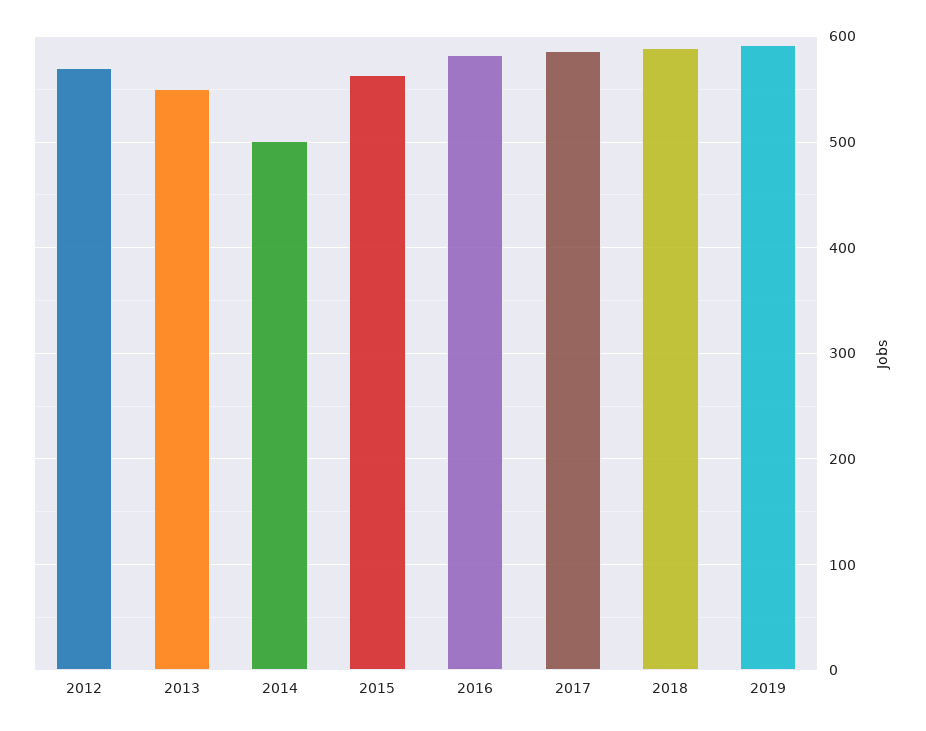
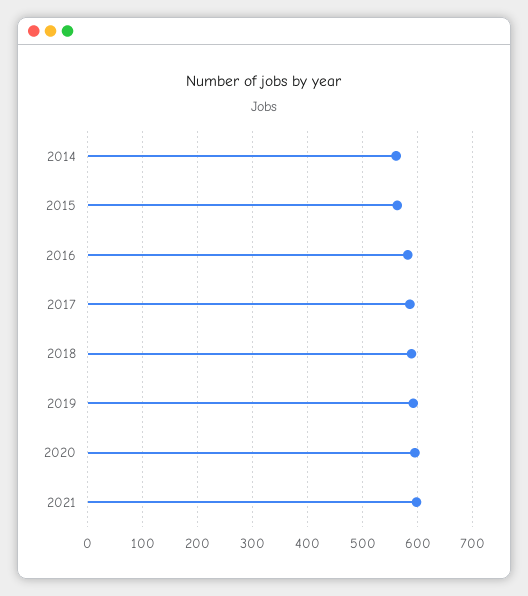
2012: 570 -> none
2013: 550 -> none
2014: 500 -> 560
2020: none -> 600
2021: none -> 600

